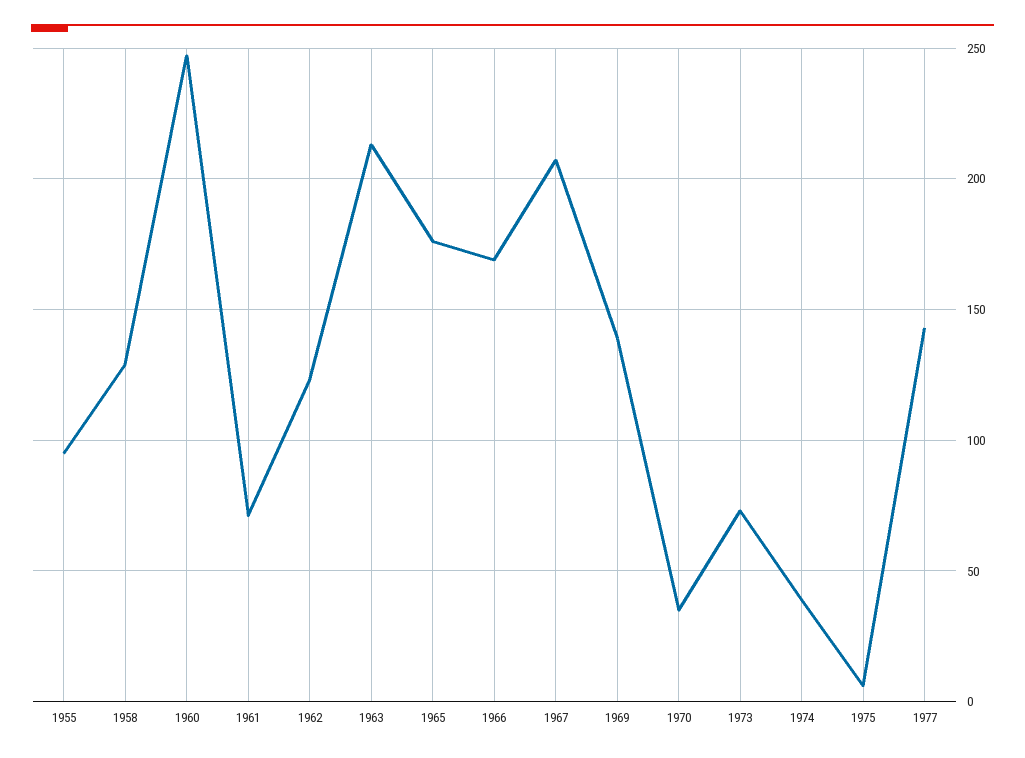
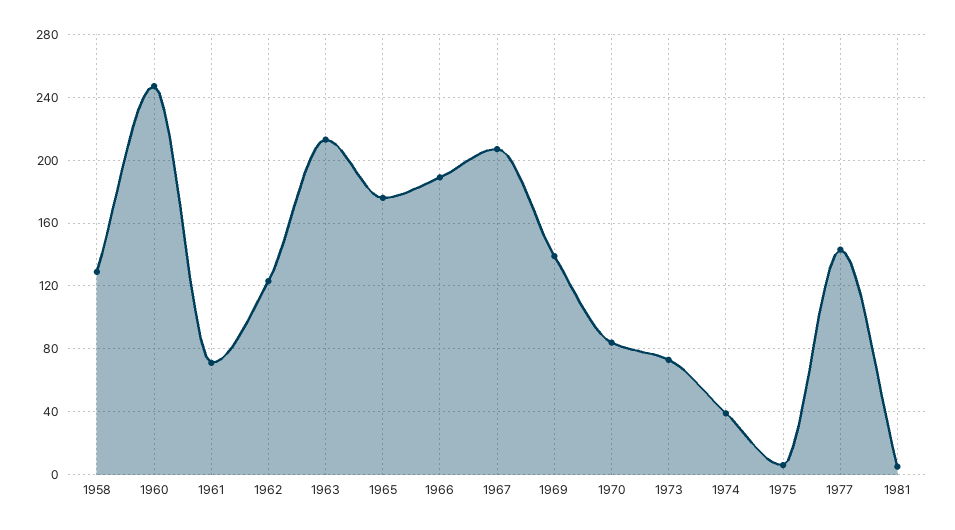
1955: 95 -> none
1966: 170 -> 190
1970: 35 -> 85
1981: none -> 5

